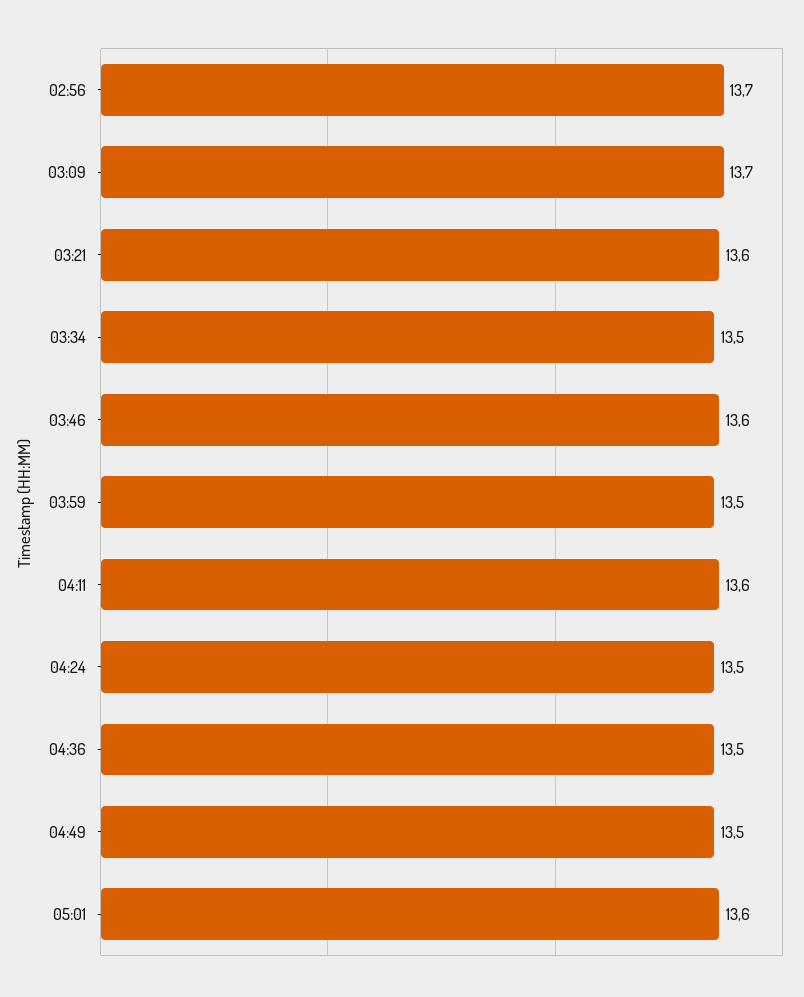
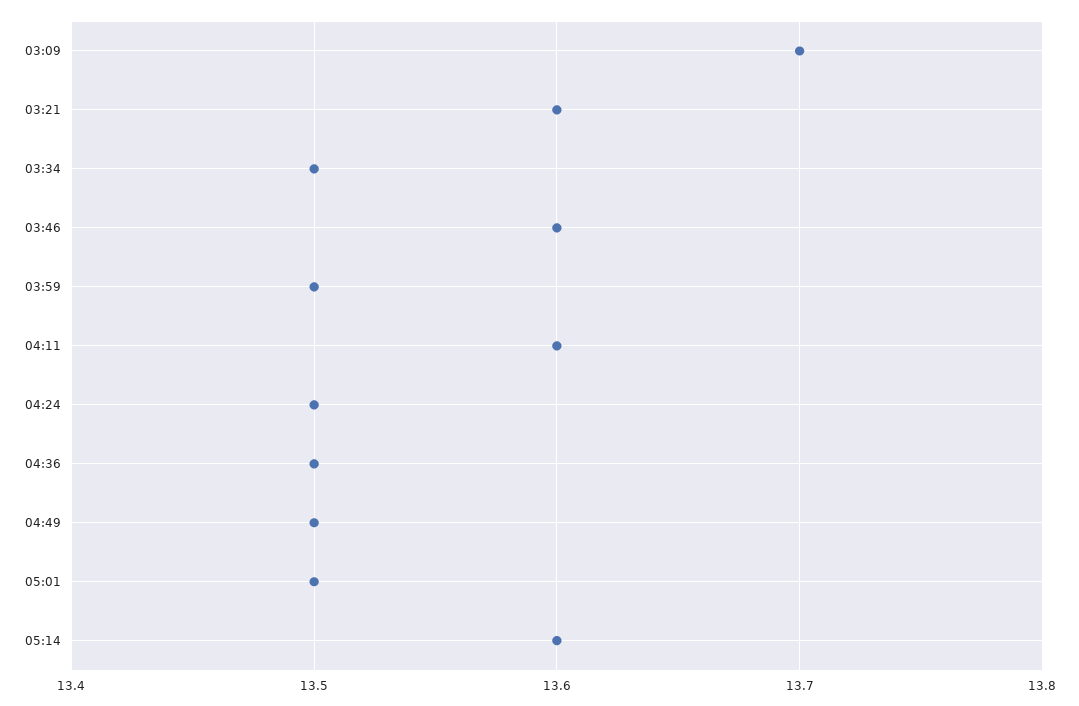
02:56: 13.7 -> none
05:01: 13.6 -> 13.5
05:14: none -> 13.6

